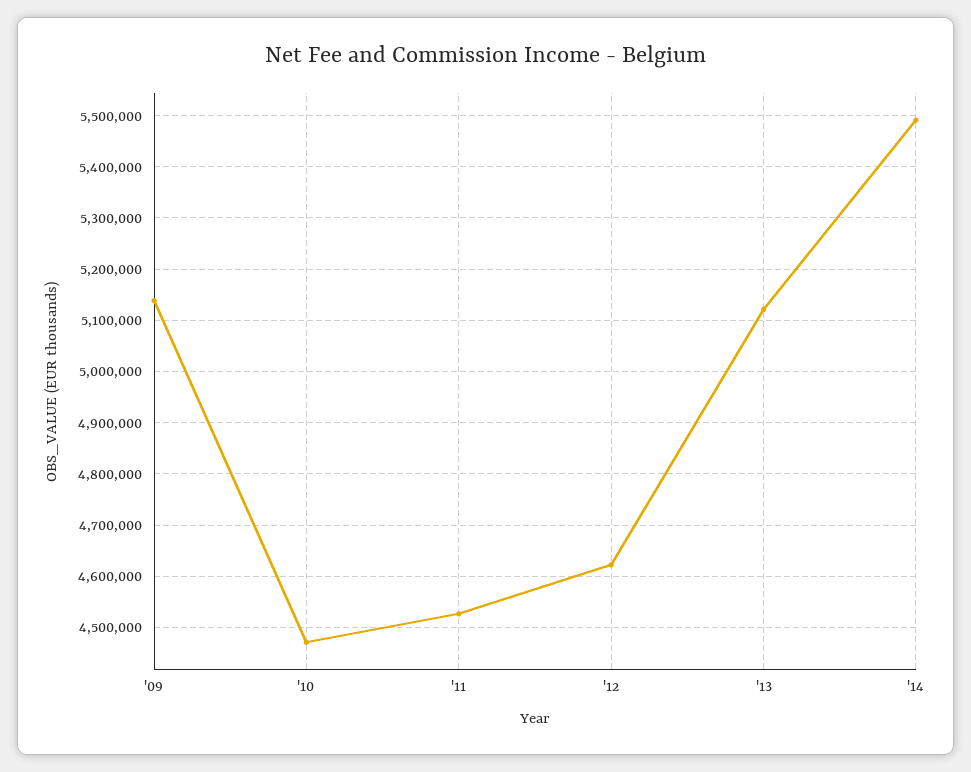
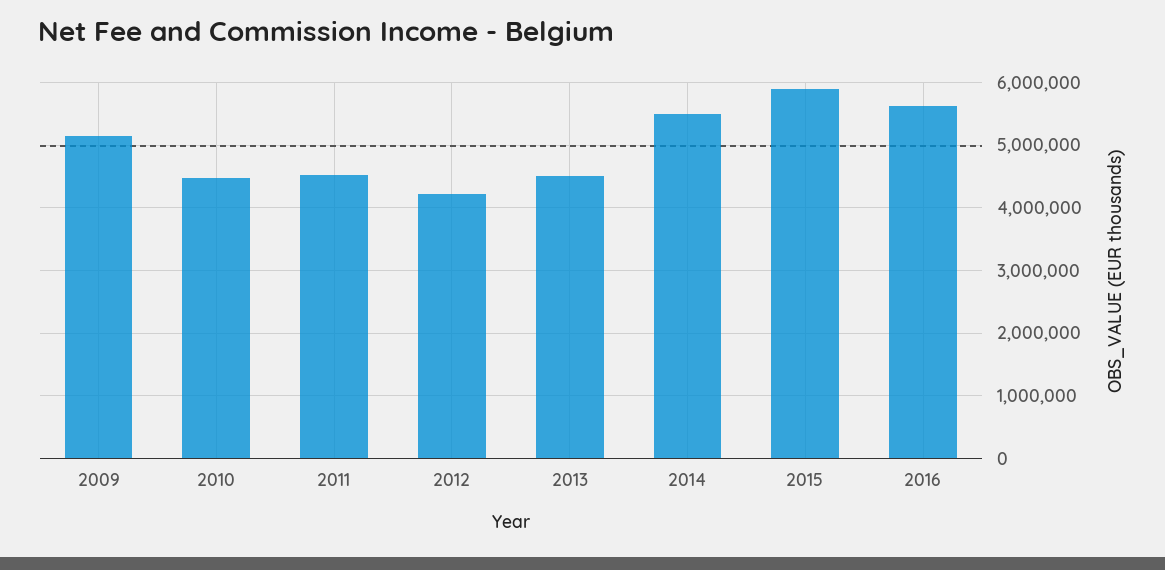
'12: 4620000 -> 4200000
'13: 5120000 -> 4500000
2015: none -> 5900000
2016: none -> 5600000

